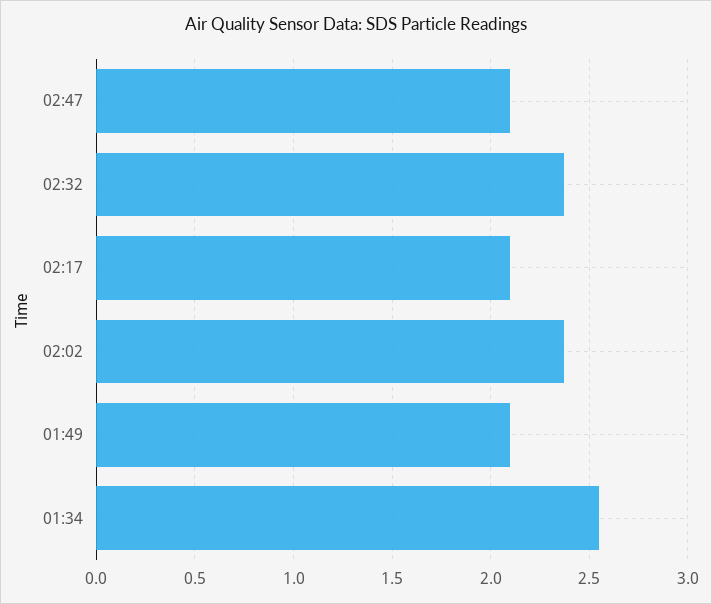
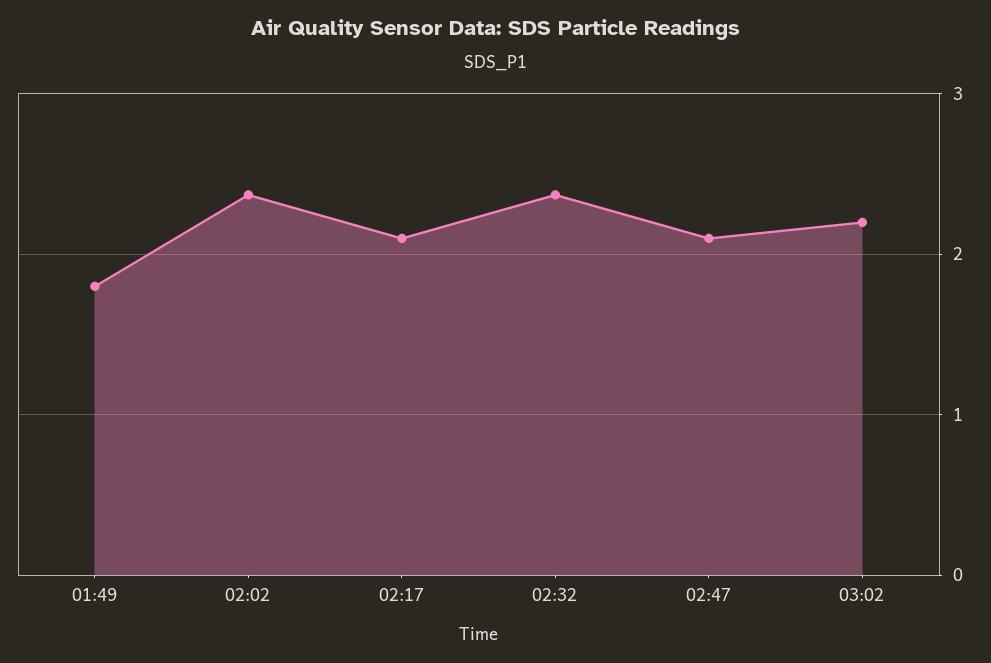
01:49: 2.1 -> 1.8
01:34: 2.55 -> none
03:02: none -> 2.2

